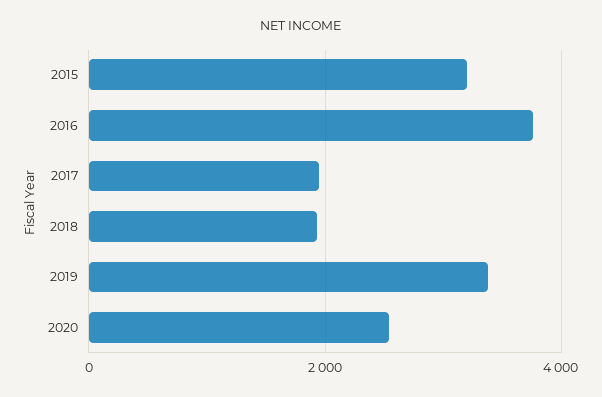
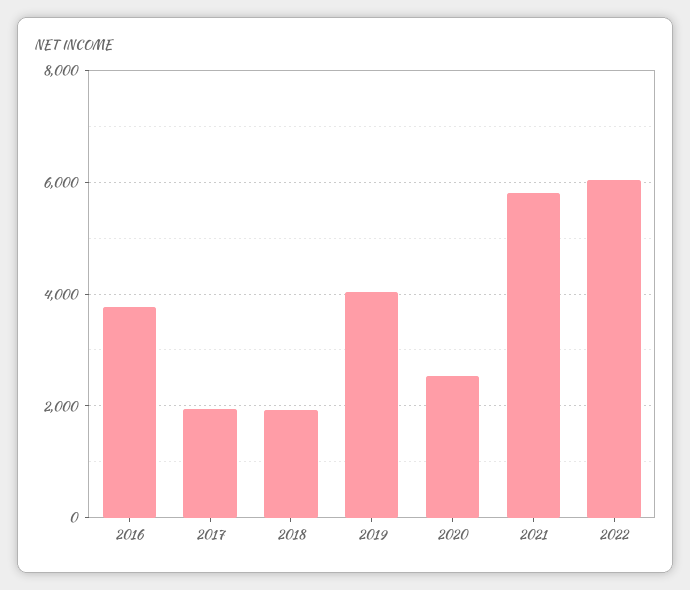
2015: 3200 -> none
2019: 3400 -> 4000
2021: none -> 5800
2022: none -> 6000

